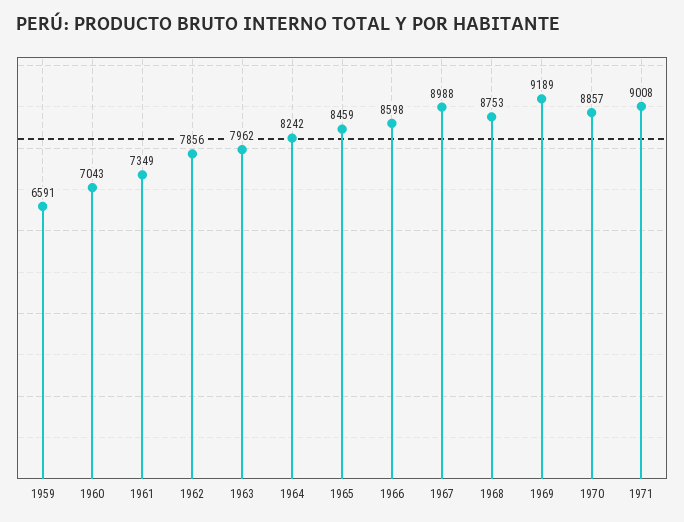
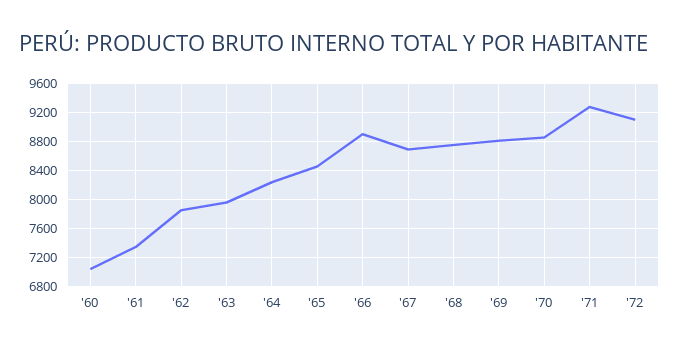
1959: 6591 -> none
1966: 8598 -> 8900
1967: 8988 -> 8700
1969: 9189 -> 8800
1971: 9008 -> 9300
'72: none -> 9100

